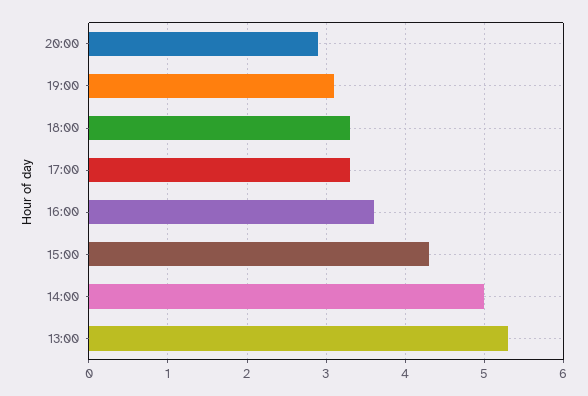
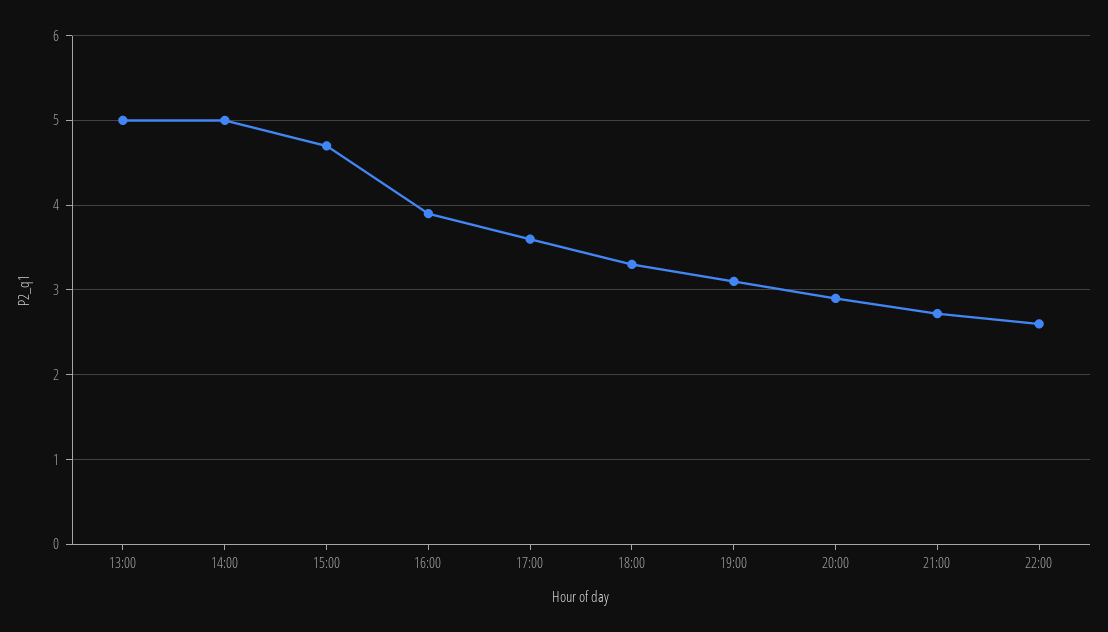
17:00: 3.3 -> 3.6
16:00: 3.6 -> 3.9
15:00: 4.3 -> 4.7
13:00: 5.3 -> 5
21:00: none -> 2.7
22:00: none -> 2.6

